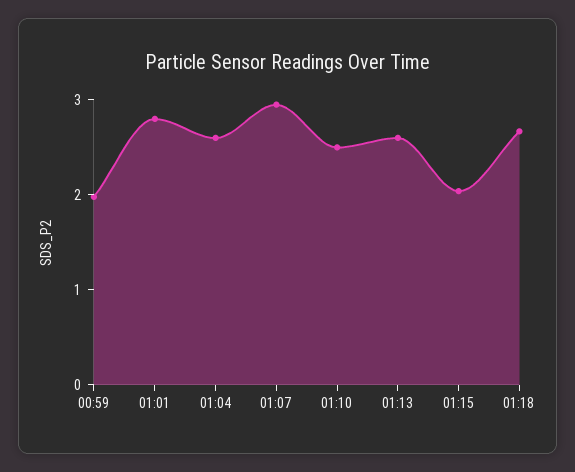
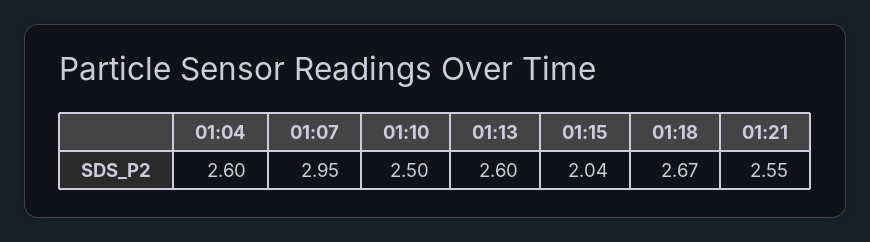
00:59: 2 -> none
01:01: 2.8 -> none
01:21: none -> 2.55

